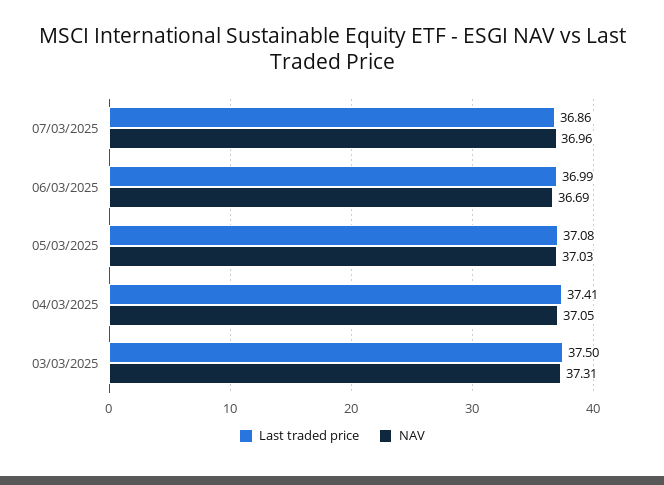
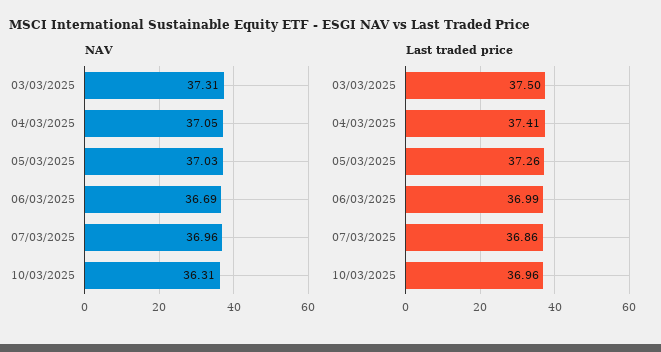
Last traded price, 05/03/2025: 37.08 -> 37.26
NAV, 10/03/2025: none -> 36.31
Last traded price, 10/03/2025: none -> 36.96

